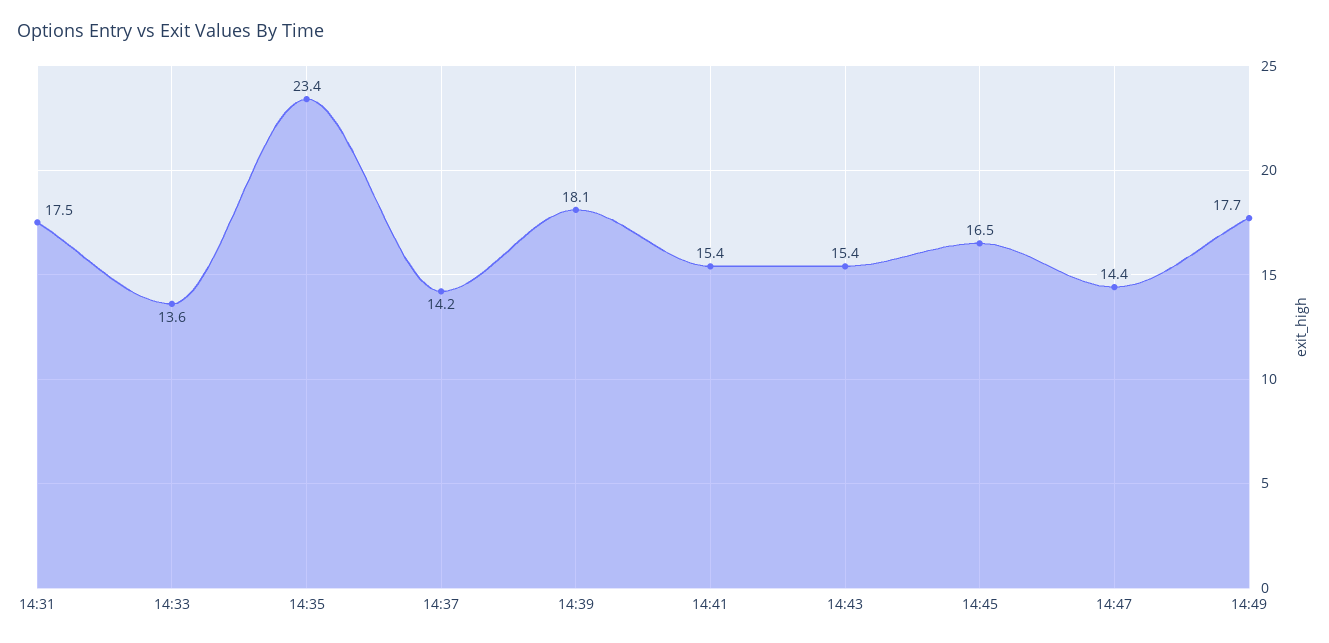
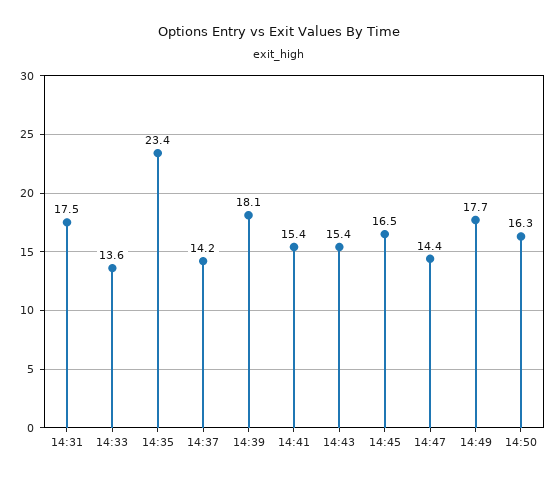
14:50: none -> 16.3

